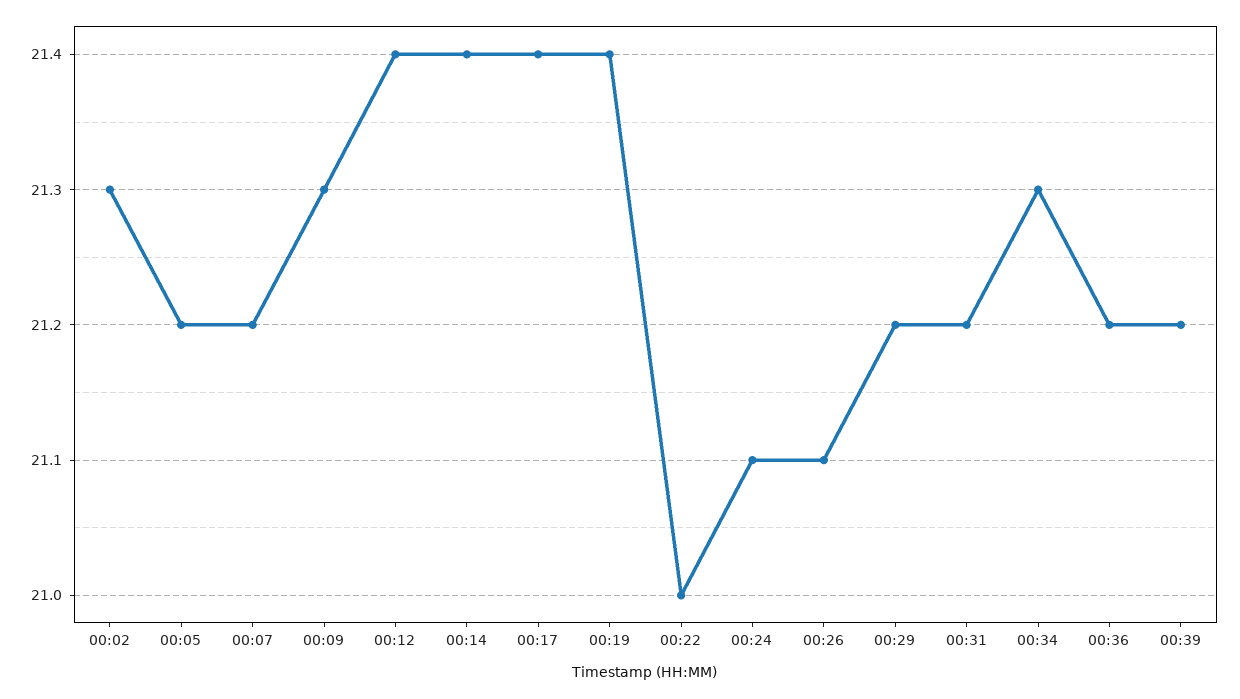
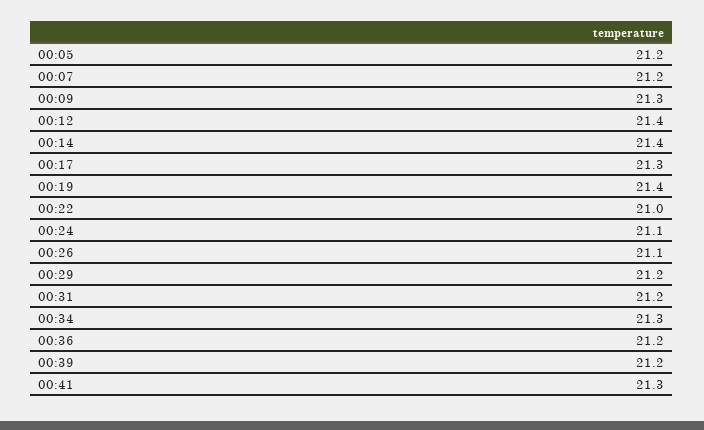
00:02: 21.3 -> none
00:17: 21.4 -> 21.3
00:41: none -> 21.3

